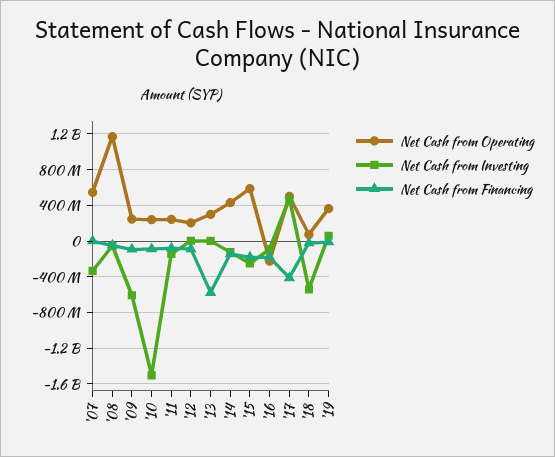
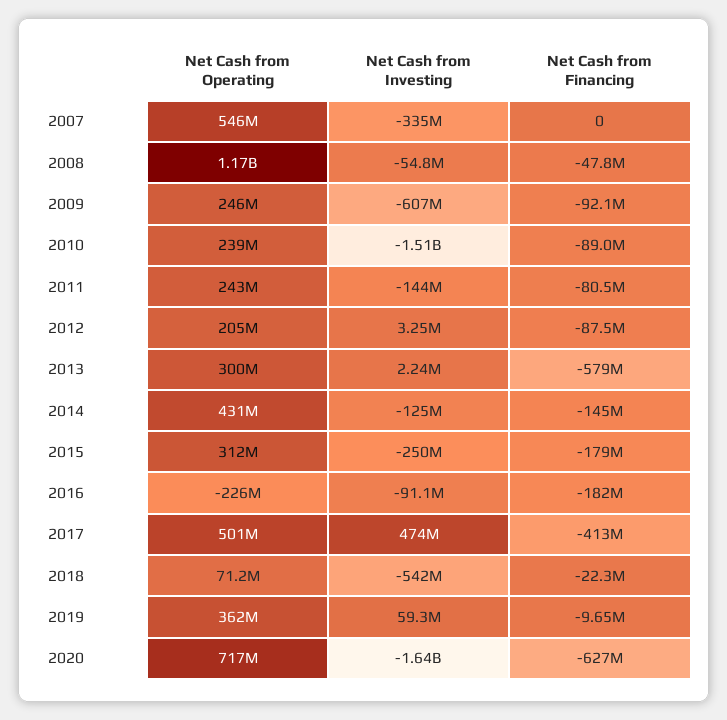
Net Cash from Operating, '15: 600000000 -> 312000000
Net Cash from Operating, 2020: none -> 717000000
Net Cash from Investing, 2020: none -> -1640000000
Net Cash from Financing, 2020: none -> -627000000

